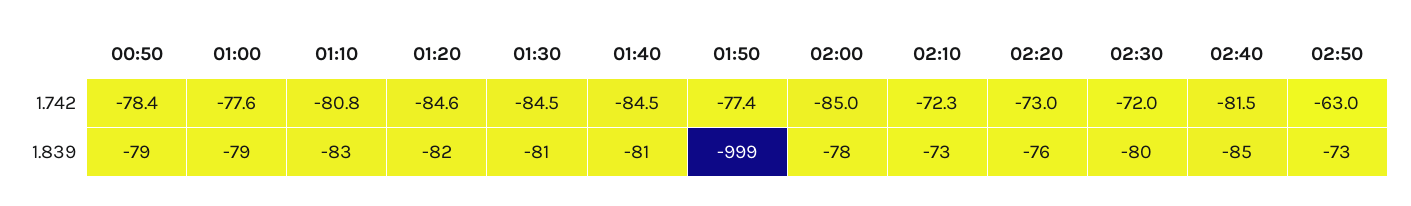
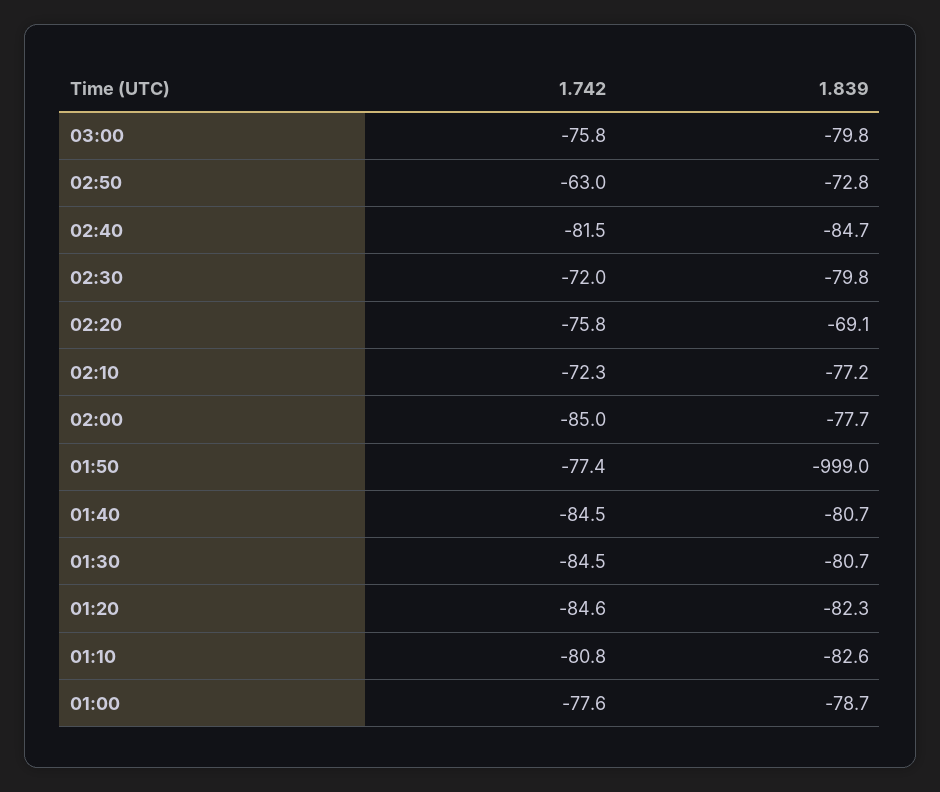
00:50, 1.742: -78.4 -> none
02:20, 1.742: -73 -> -75.8
00:50, 1.839: -79 -> none
02:10, 1.839: -73 -> -77.2
02:20, 1.839: -76 -> -69.1
03:00, 1.742: none -> -75.8
03:00, 1.839: none -> -79.8

